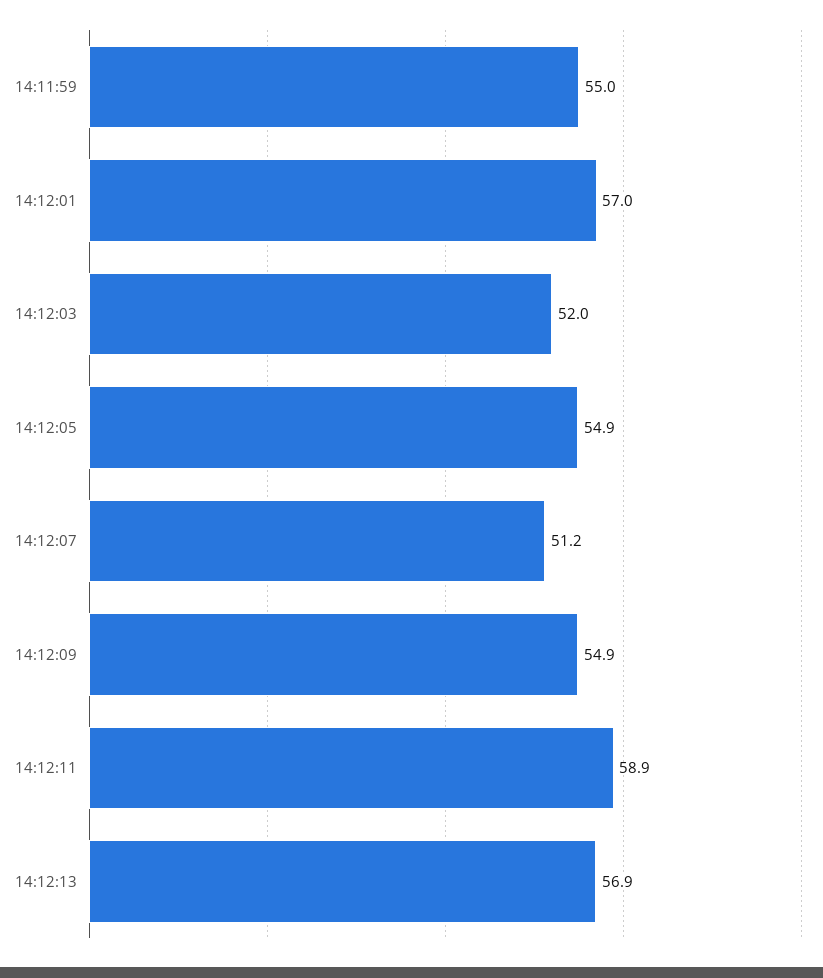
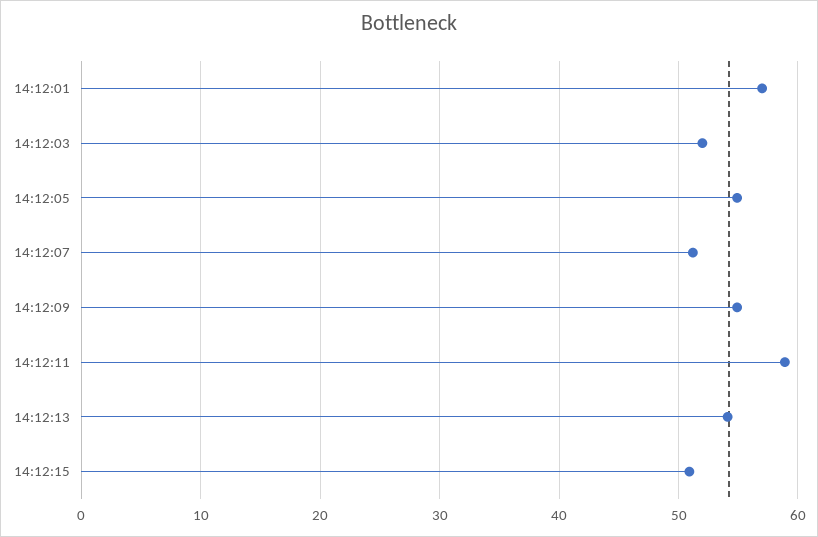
14:11:59: 55 -> none
14:12:13: 56.9 -> 54
14:12:15: none -> 51

